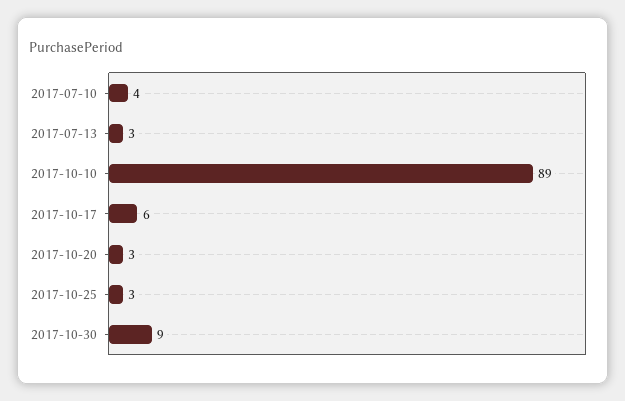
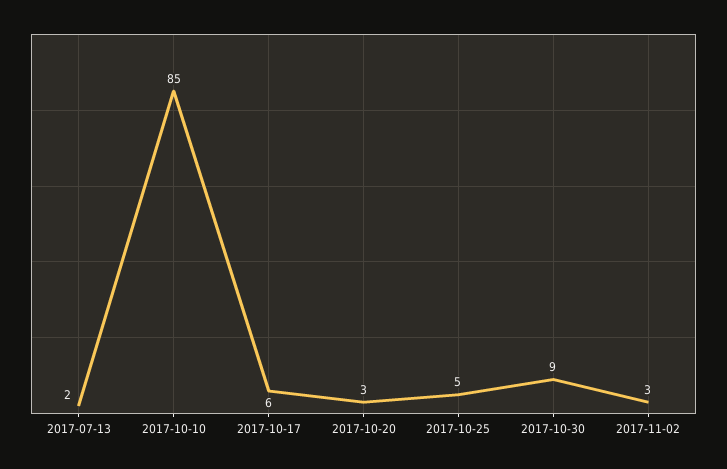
2017-07-10: 4 -> none
2017-07-13: 3 -> 2
2017-10-10: 89 -> 85
2017-10-25: 3 -> 5
2017-11-02: none -> 3

